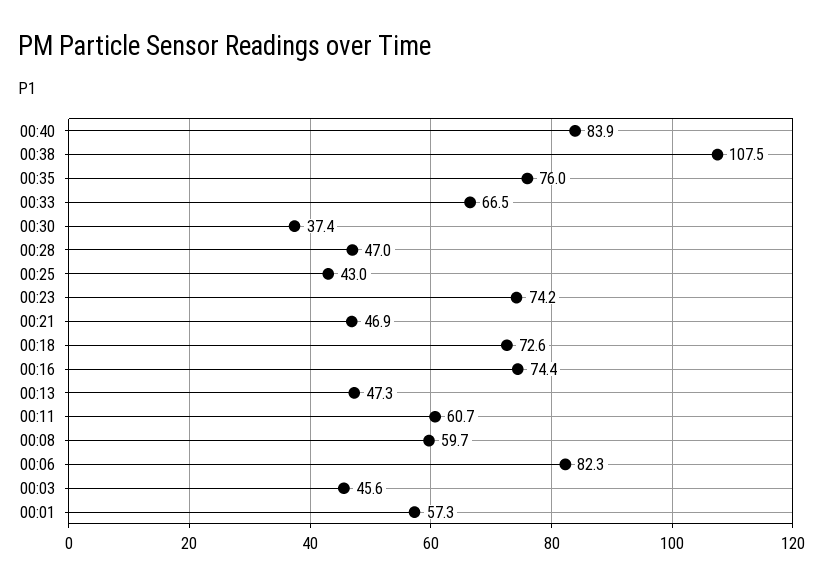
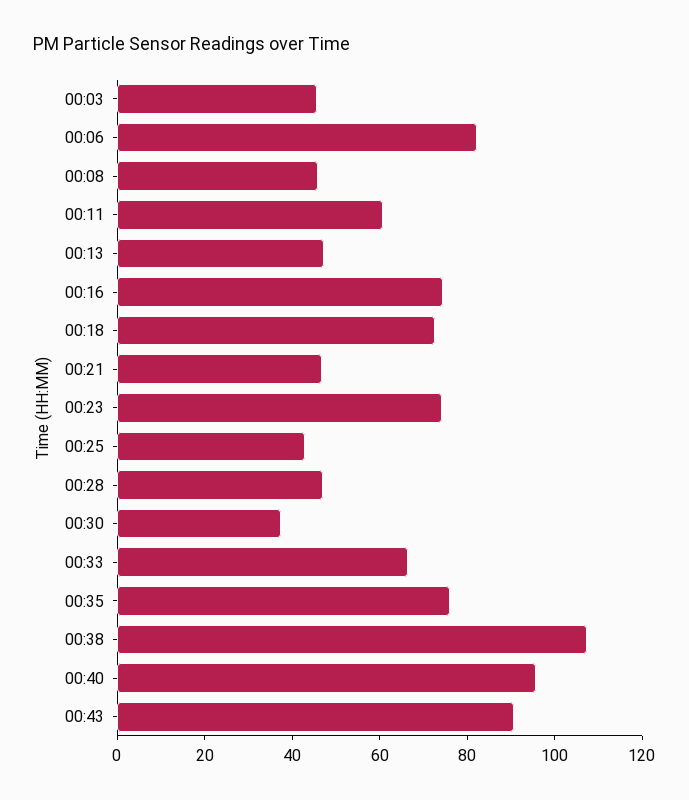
00:40: 83.9 -> 95
00:08: 59.7 -> 45
00:01: 57.3 -> none
00:43: none -> 90

